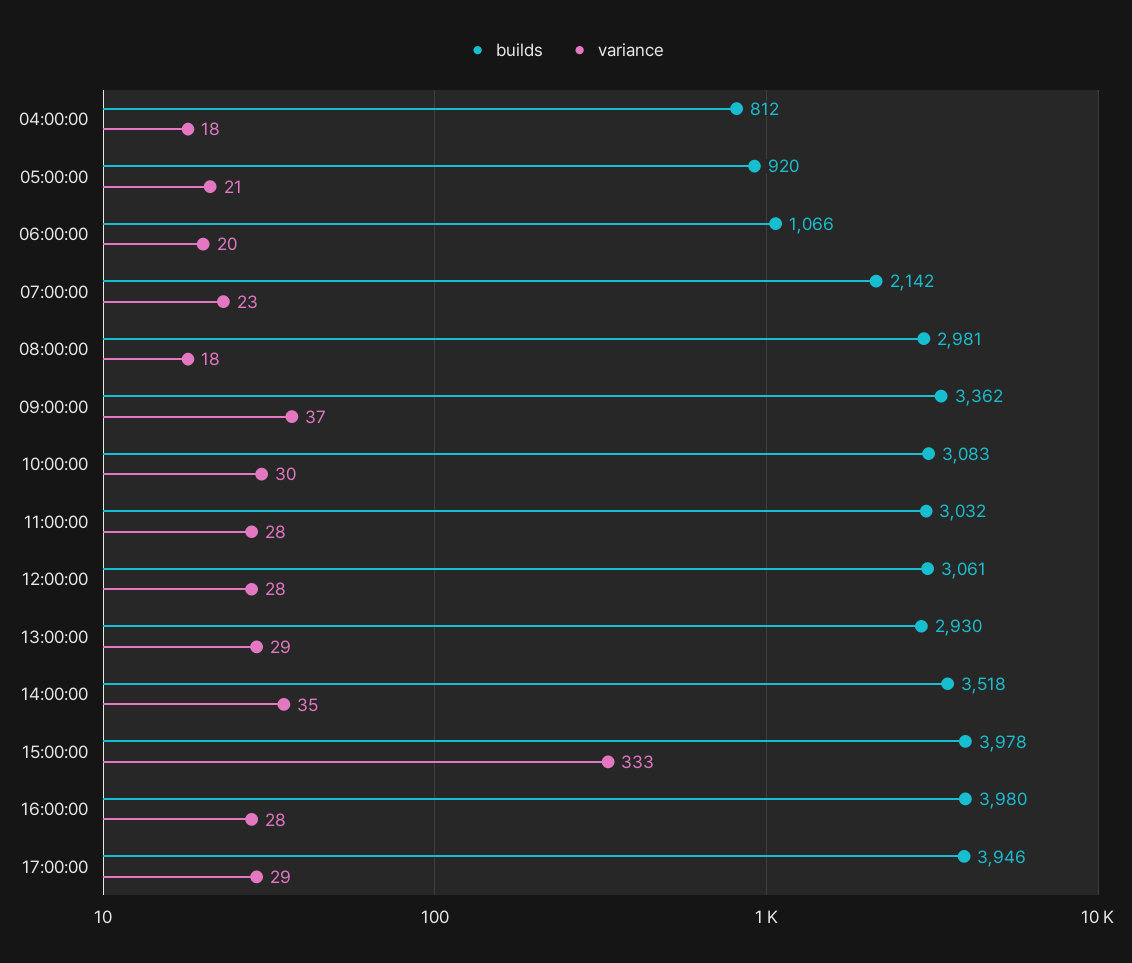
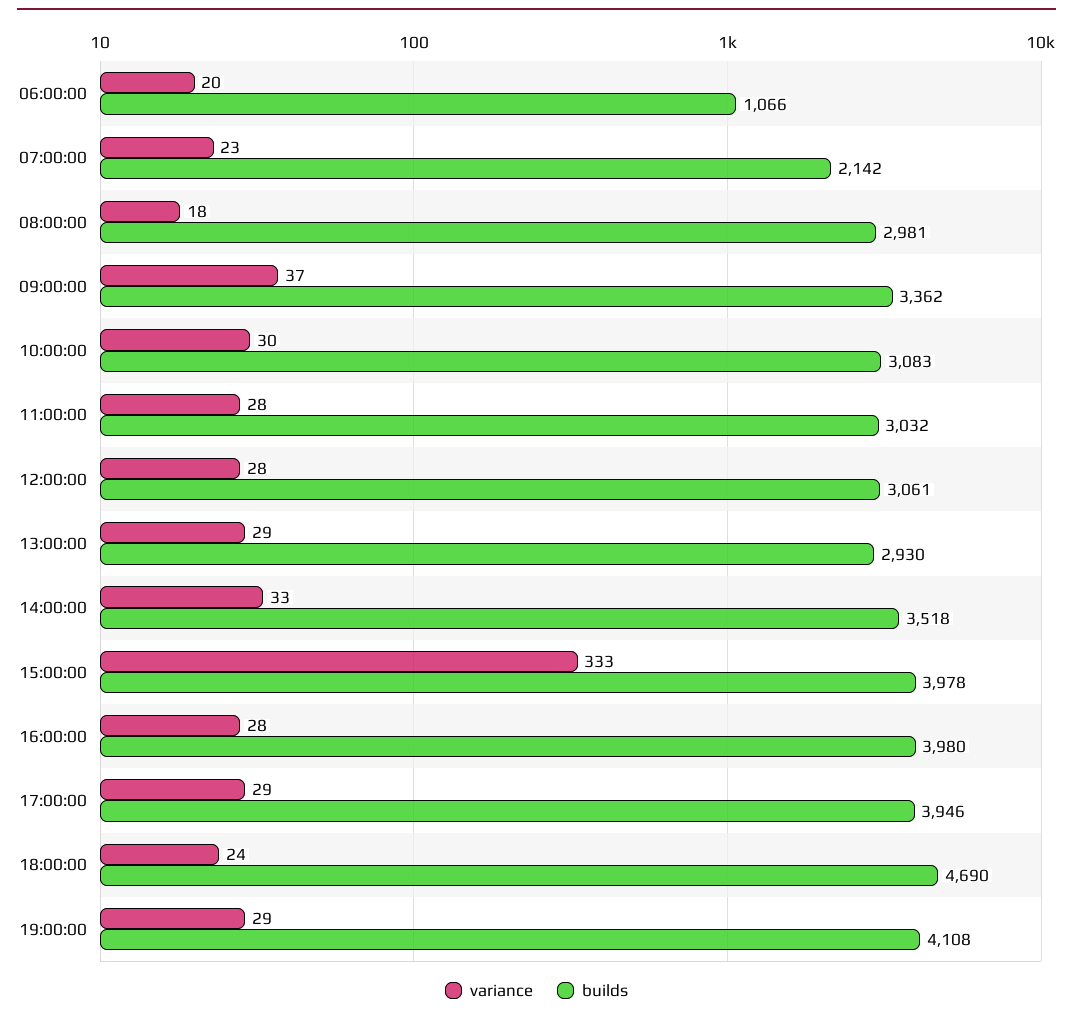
builds, 04:00:00: 812 -> none
variance, 04:00:00: 18 -> none
builds, 05:00:00: 920 -> none
variance, 05:00:00: 21 -> none
variance, 14:00:00: 35 -> 33
variance, 18:00:00: none -> 24
builds, 18:00:00: none -> 4690
variance, 19:00:00: none -> 29
builds, 19:00:00: none -> 4108

